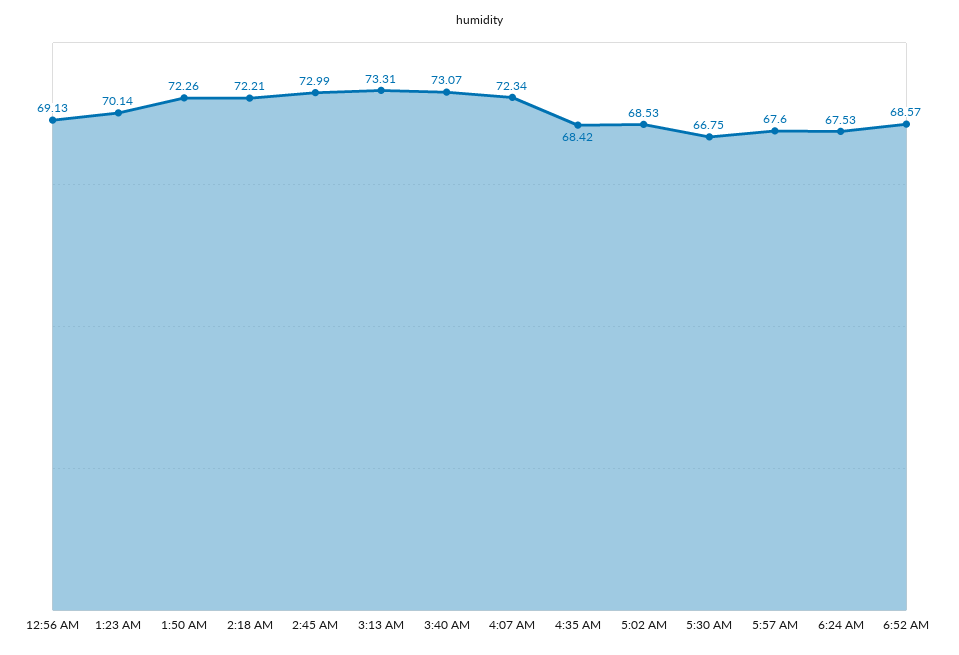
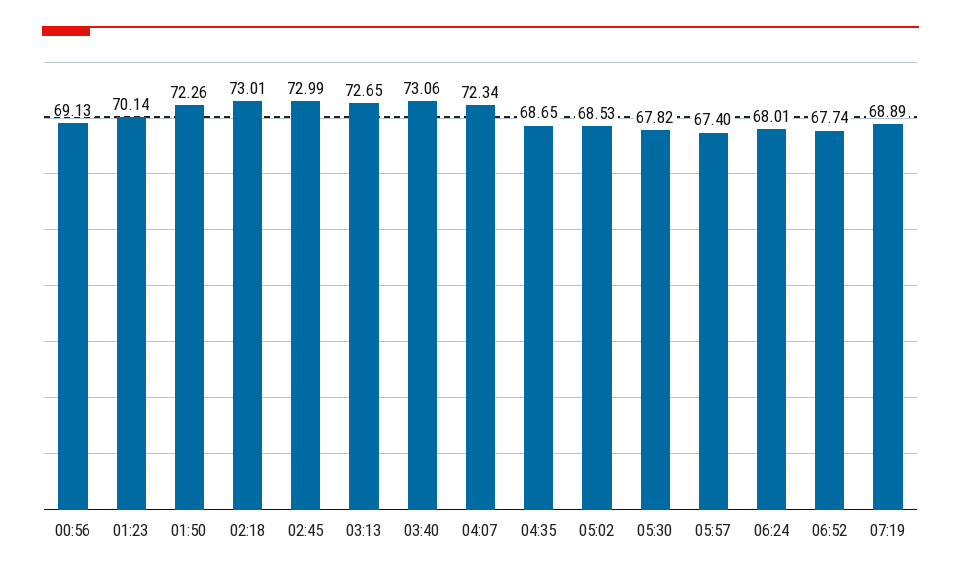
2:18 AM: 72.21 -> 73.01
3:13 AM: 73.31 -> 72.65
3:40 AM: 73.07 -> 73.06
4:35 AM: 68.42 -> 68.65
5:30 AM: 66.75 -> 67.82
5:57 AM: 67.6 -> 67.4
6:24 AM: 67.53 -> 68.01
6:52 AM: 68.57 -> 67.74
07:19: none -> 68.89

